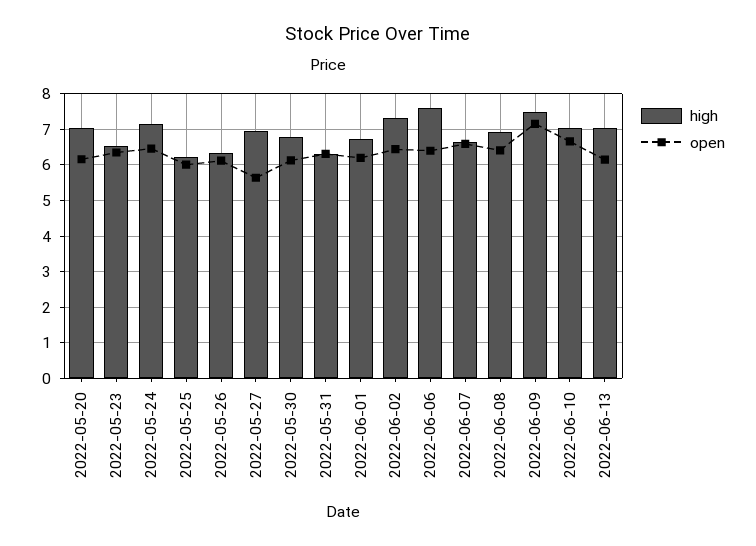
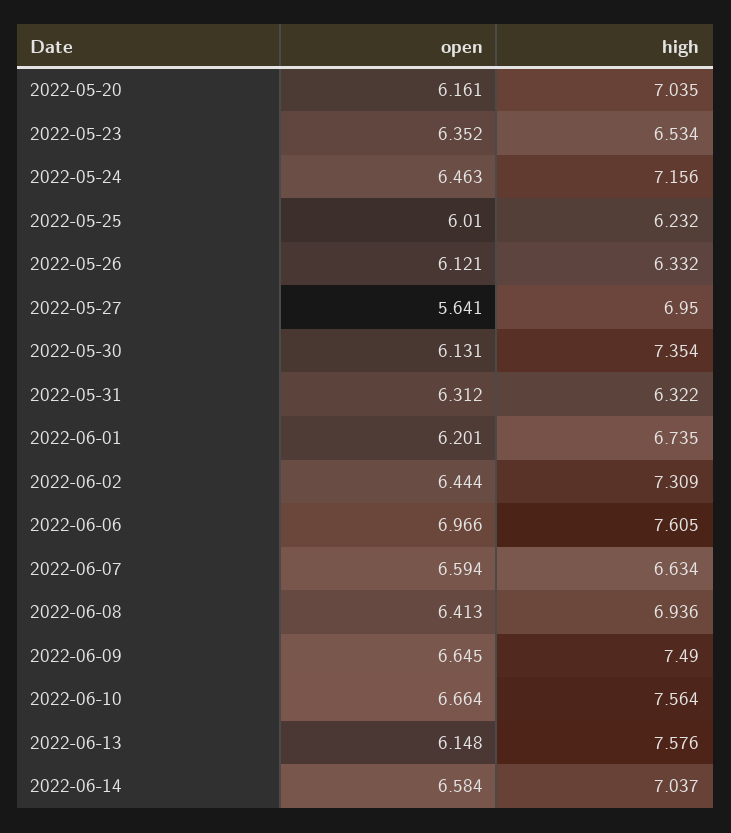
high, 2022-05-30: 6.8 -> 7.354
open, 2022-06-06: 6.4 -> 6.966
open, 2022-06-09: 7.2 -> 6.645
high, 2022-06-10: 7 -> 7.564
high, 2022-06-13: 7 -> 7.576
open, 2022-06-14: none -> 6.584
high, 2022-06-14: none -> 7.037

